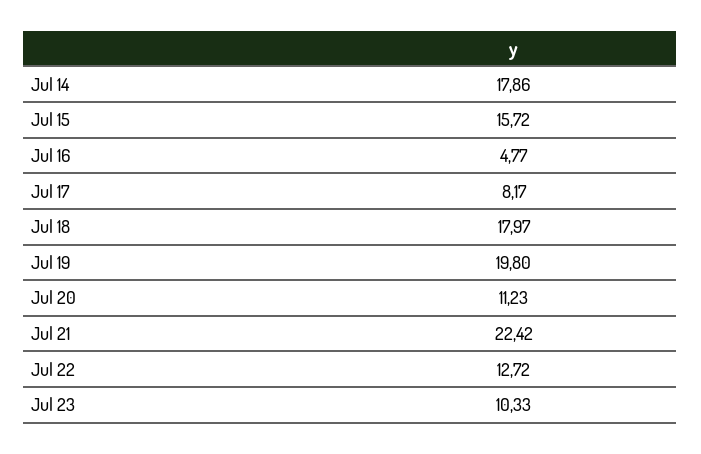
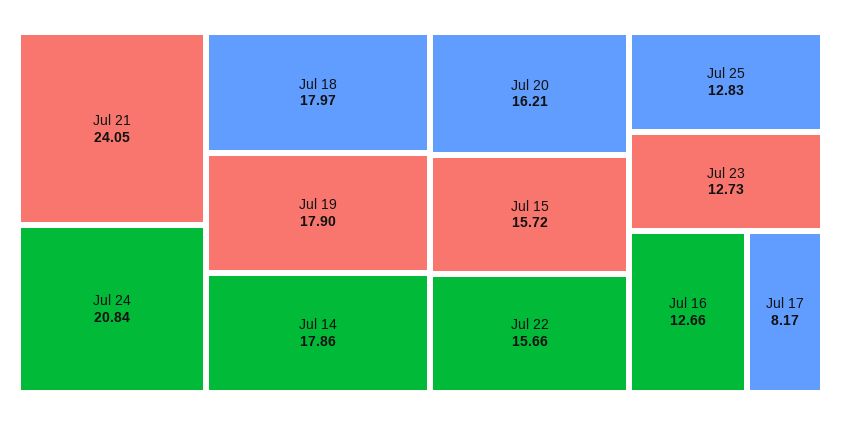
Jul 16: 4.77 -> 12.66
Jul 19: 19.8 -> 17.9
Jul 20: 11.23 -> 16.21
Jul 21: 22.42 -> 24.05
Jul 22: 12.72 -> 15.66
Jul 23: 10.33 -> 12.73
Jul 24: none -> 20.84
Jul 25: none -> 12.83

